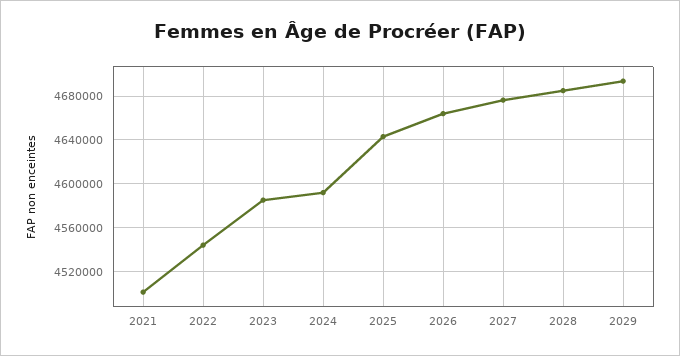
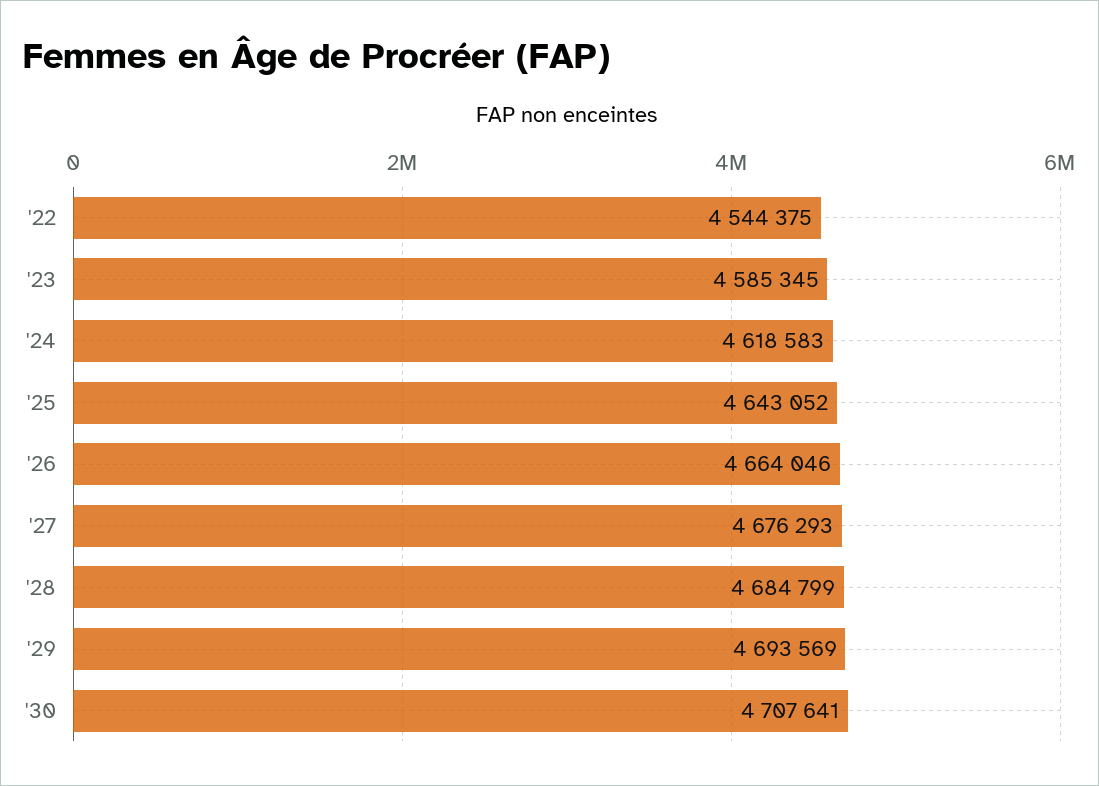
2021: 4500000 -> none
2024: 4590000 -> 4618583
'30: none -> 4707641

